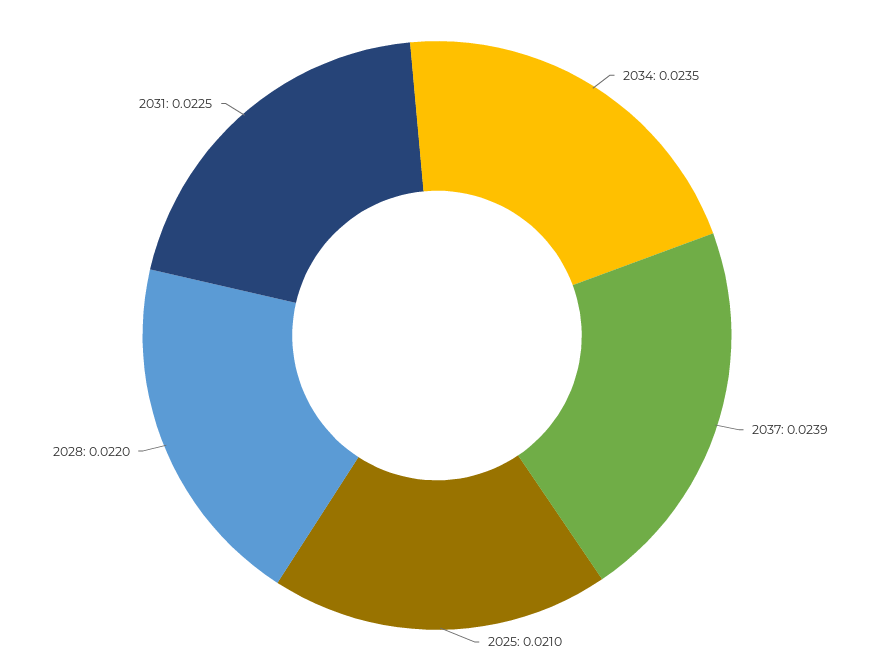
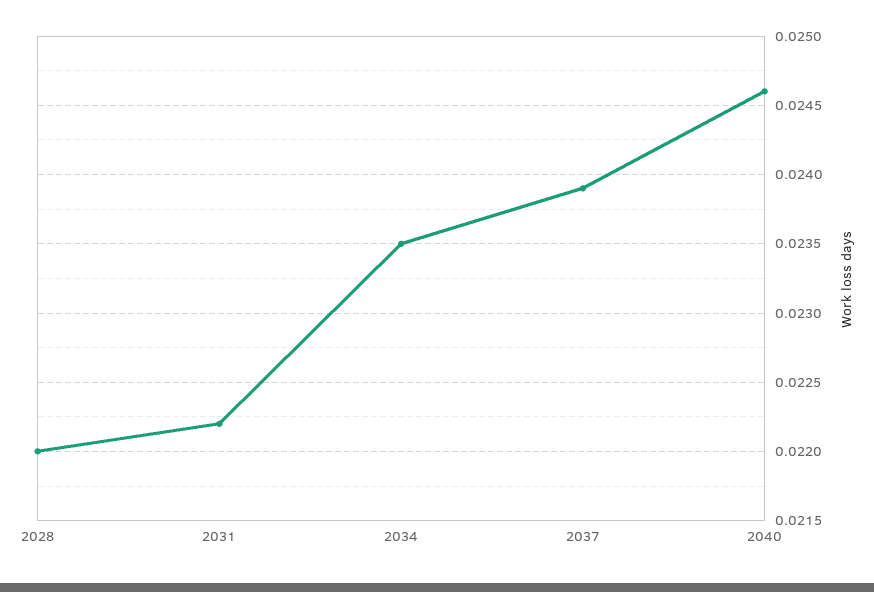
2025: 0.021 -> none
2031: 0.0225 -> 0.0222
2040: none -> 0.0246

